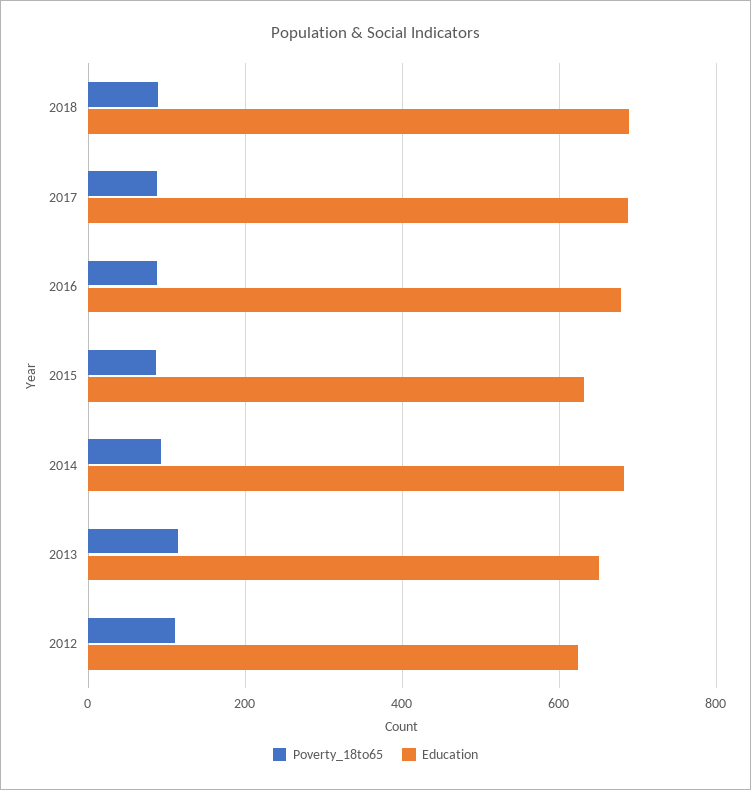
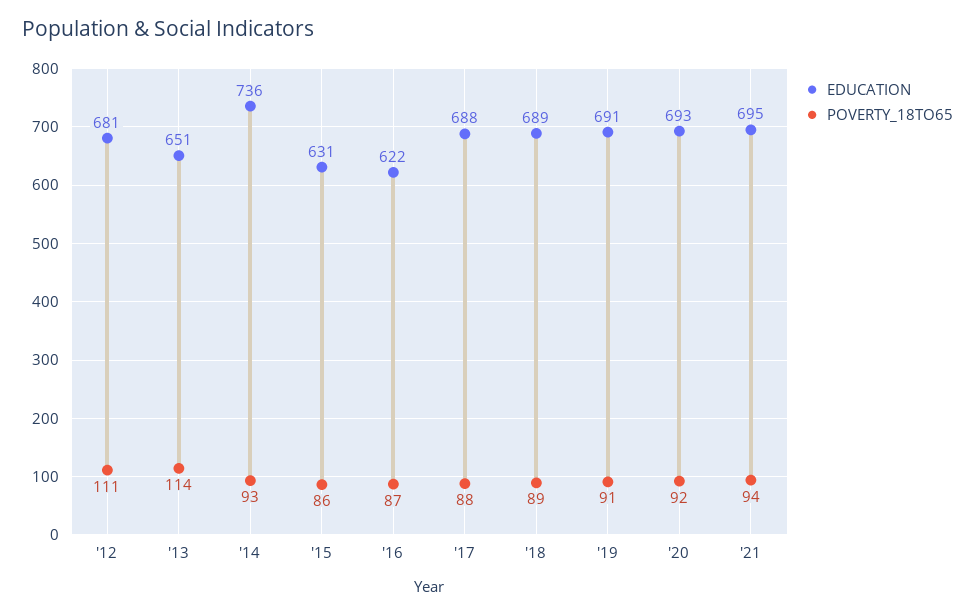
Education, 2016: 680 -> 622
Education, 2014: 680 -> 736
Education, 2012: 620 -> 681
Education, '19: none -> 691
Poverty_18to65, '19: none -> 91
Education, '20: none -> 693
Poverty_18to65, '20: none -> 92
Education, '21: none -> 695
Poverty_18to65, '21: none -> 94

